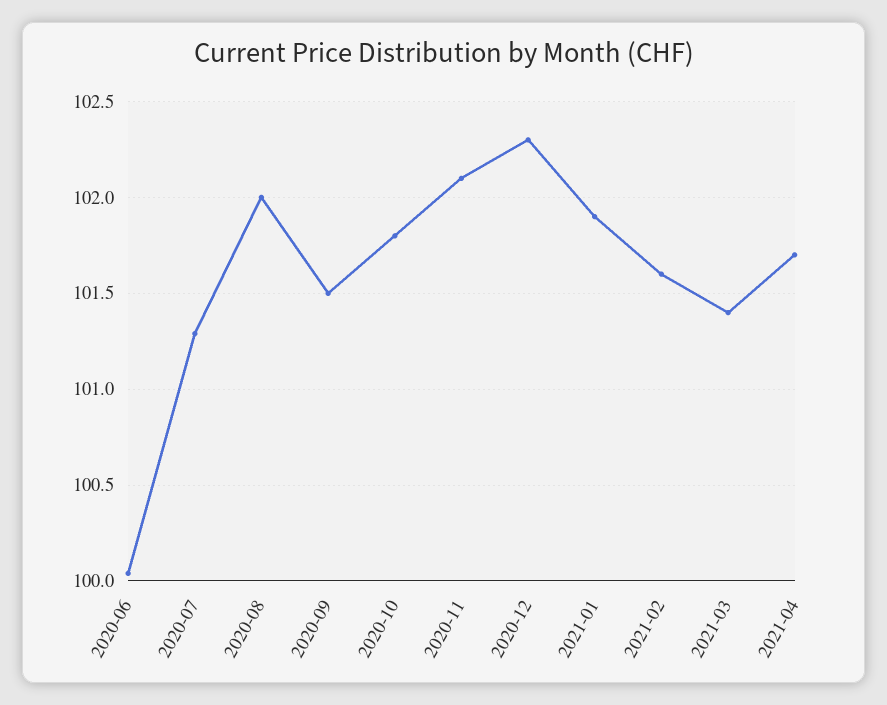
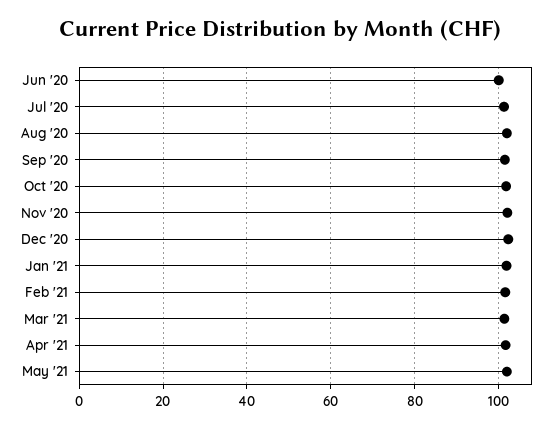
May '21: none -> 102

